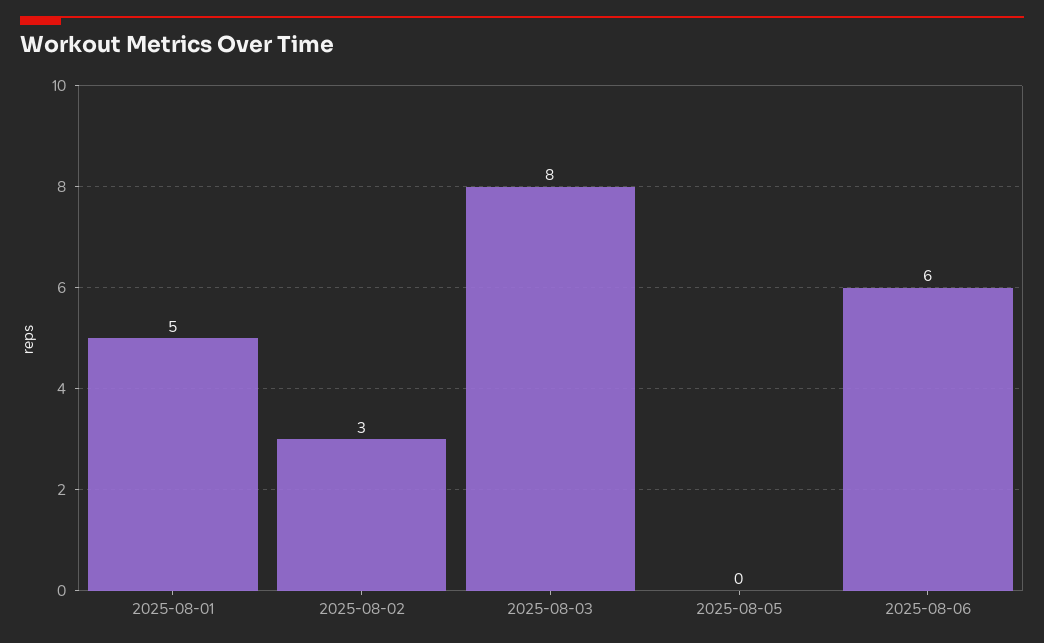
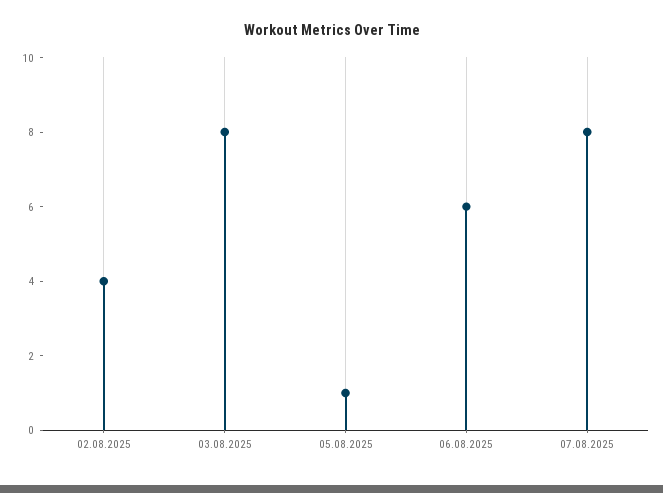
2025-08-01: 5 -> none
2025-08-02: 3 -> 4
2025-08-05: 0 -> 1
07.08.2025: none -> 8

